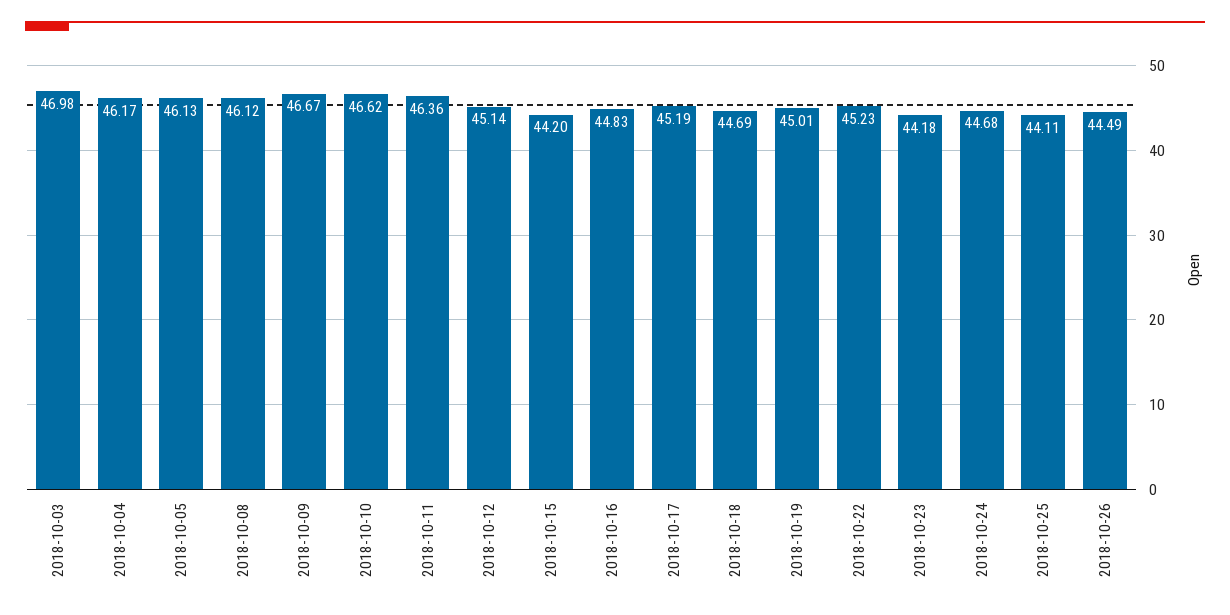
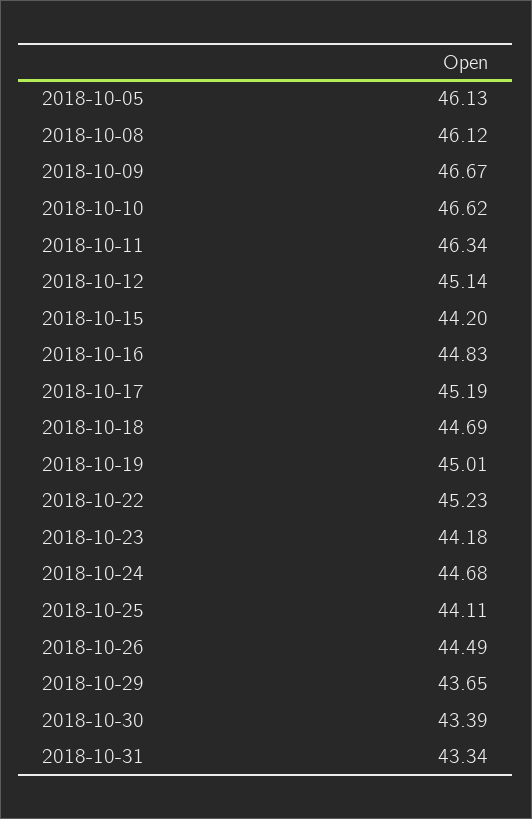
2018-10-03: 46.98 -> none
2018-10-04: 46.17 -> none
2018-10-11: 46.36 -> 46.34
2018-10-29: none -> 43.65
2018-10-30: none -> 43.39
2018-10-31: none -> 43.34

